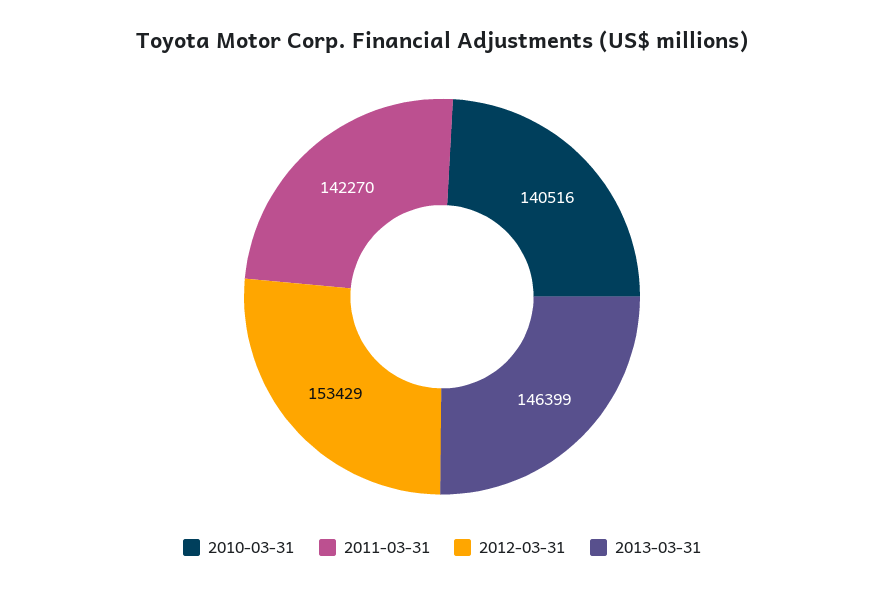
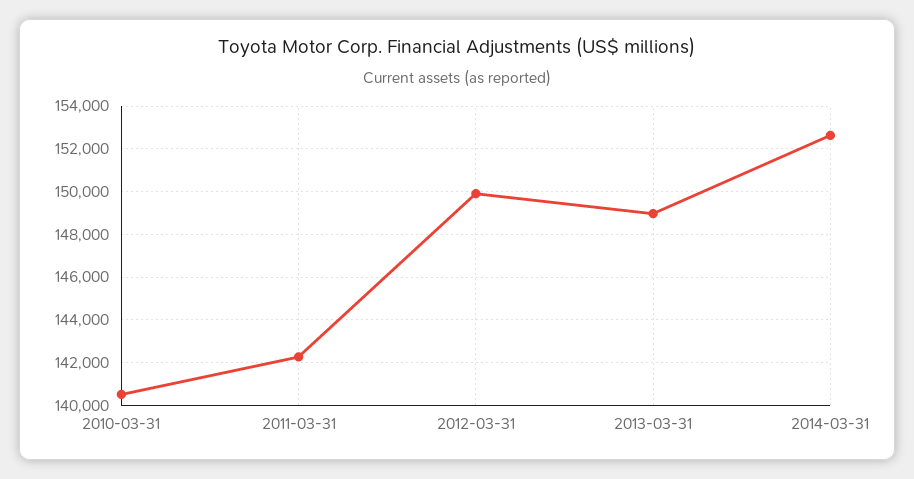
2012-03-31: 153429 -> 150000
2013-03-31: 146399 -> 149000
2014-03-31: none -> 152500

